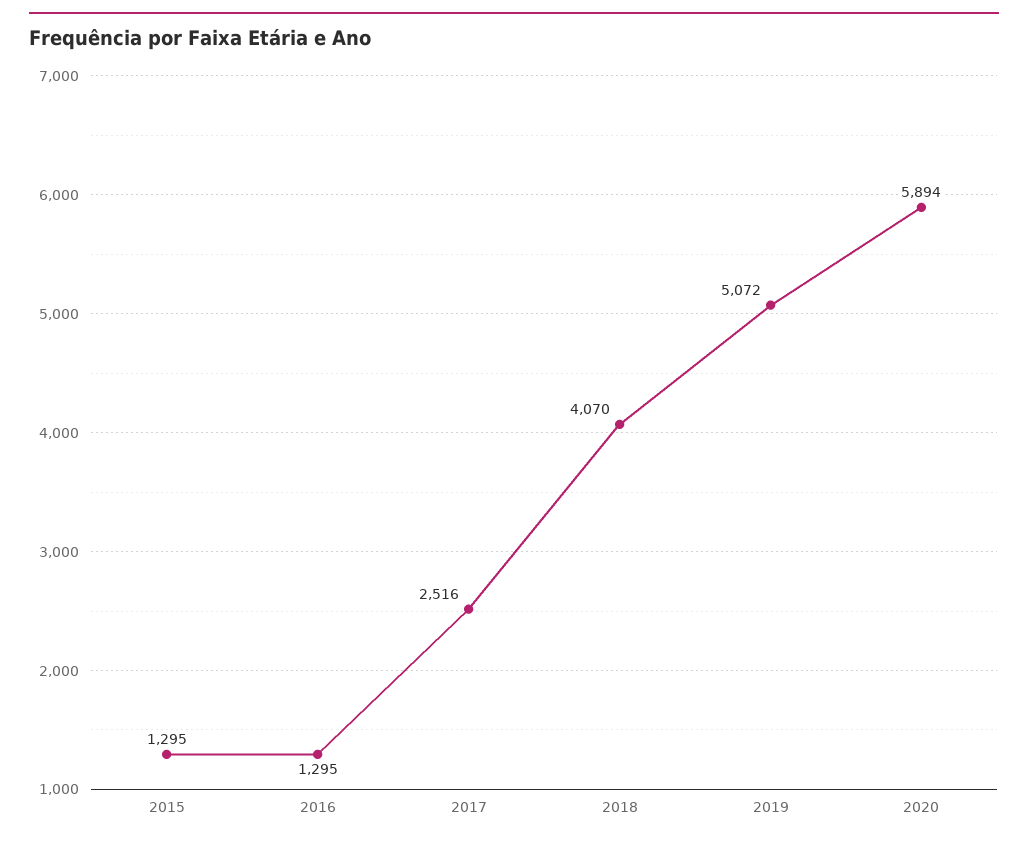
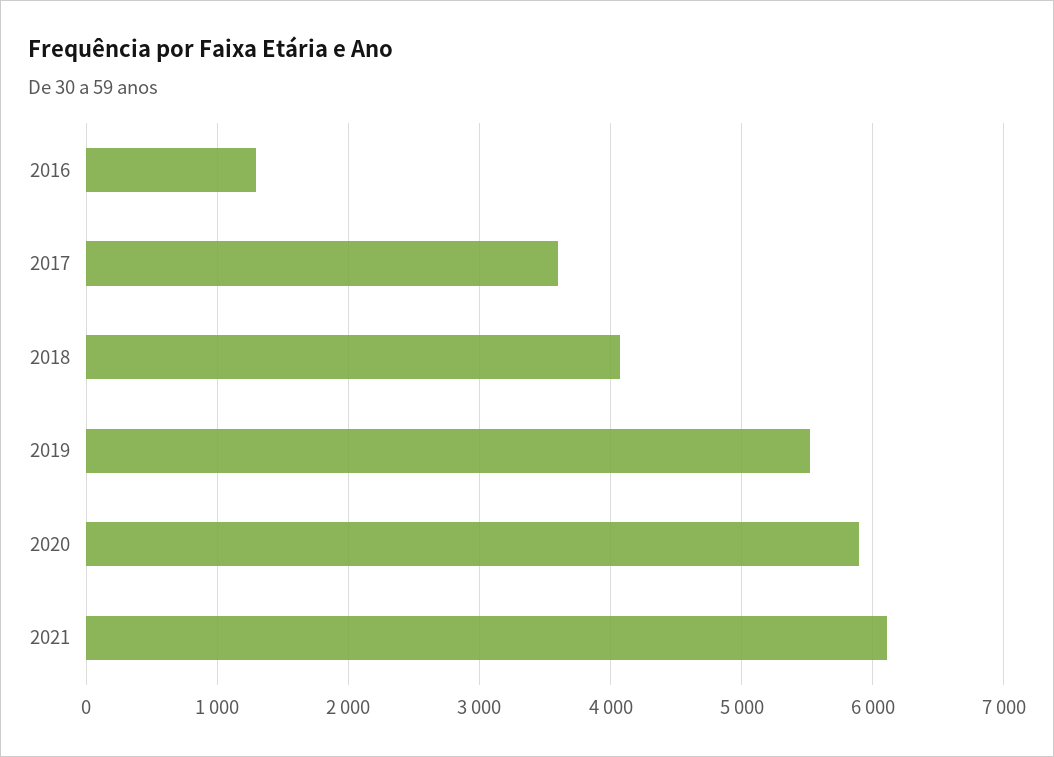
2015: 1295 -> none
2017: 2516 -> 3600
2019: 5072 -> 5500
2021: none -> 6100

